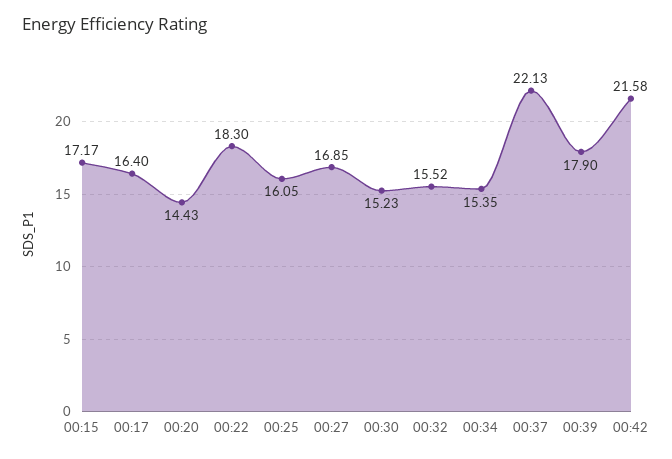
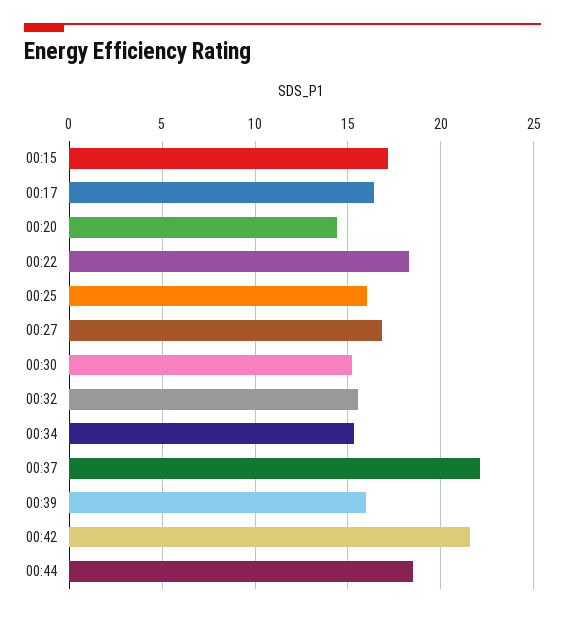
00:39: 17.9 -> 16
00:44: none -> 18.5

